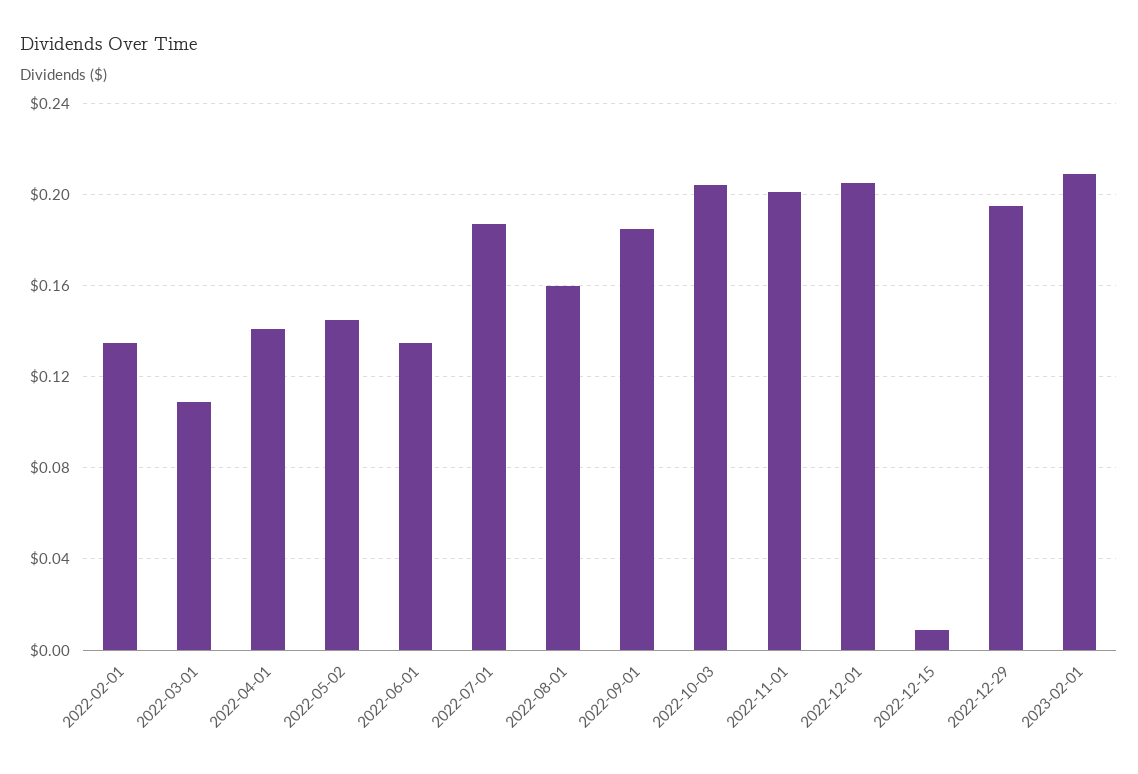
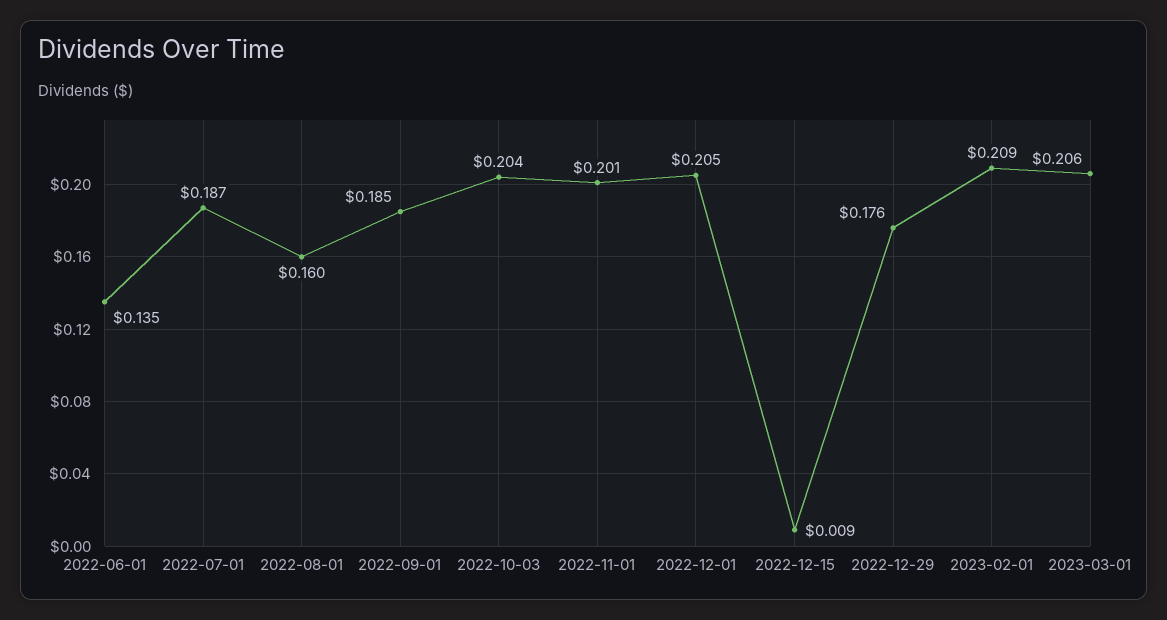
2022-02-01: 0.135 -> none
2022-03-01: 0.11 -> none
2022-04-01: 0.14 -> none
2022-05-02: 0.145 -> none
2022-12-29: 0.195 -> 0.176
2023-03-01: none -> 0.206

